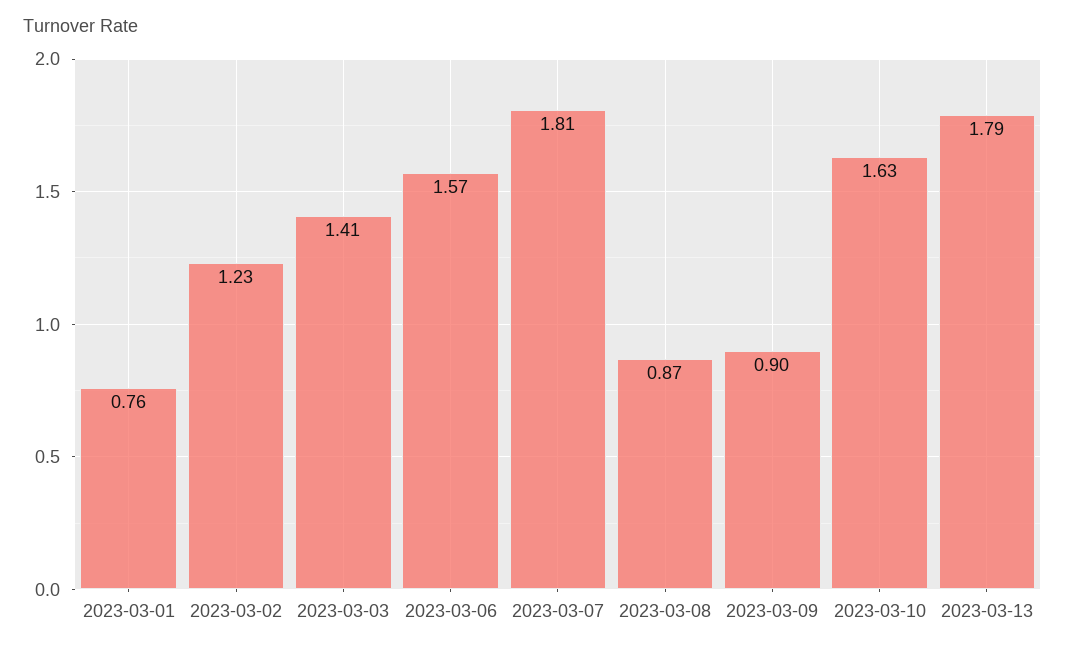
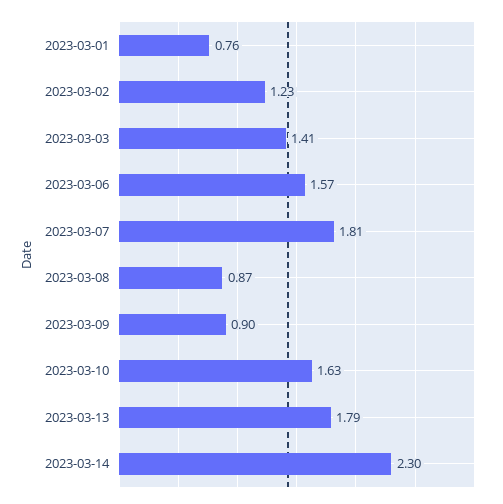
2023-03-14: none -> 2.3

